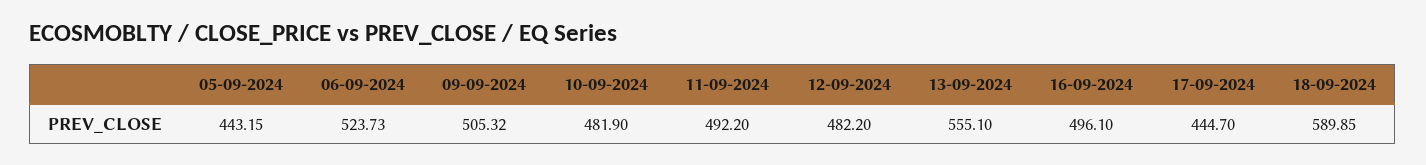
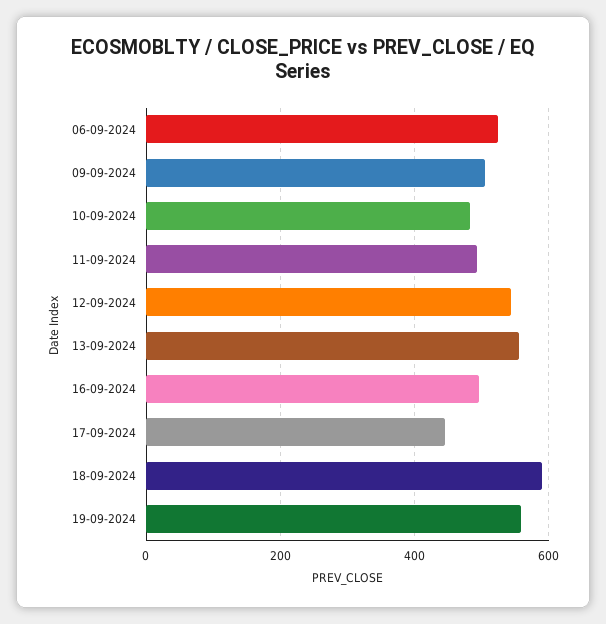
05-09-2024: 443.15 -> none
12-09-2024: 482.2 -> 540
19-09-2024: none -> 560

